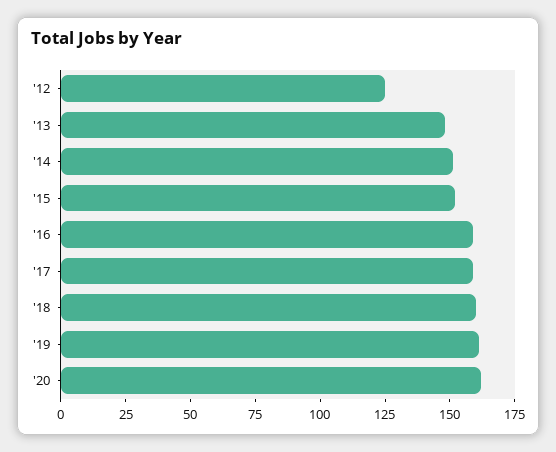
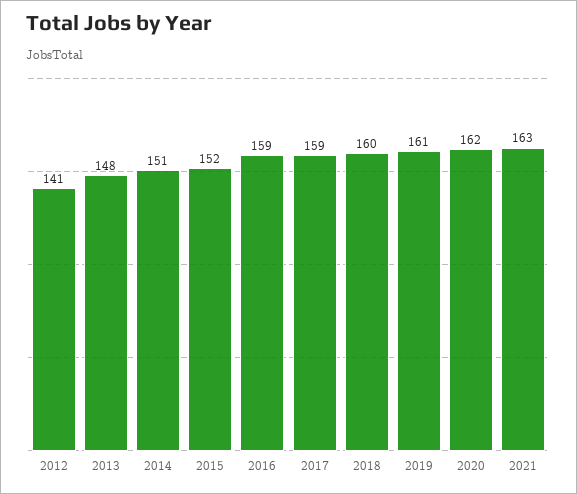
'12: 125 -> 141
2021: none -> 163

